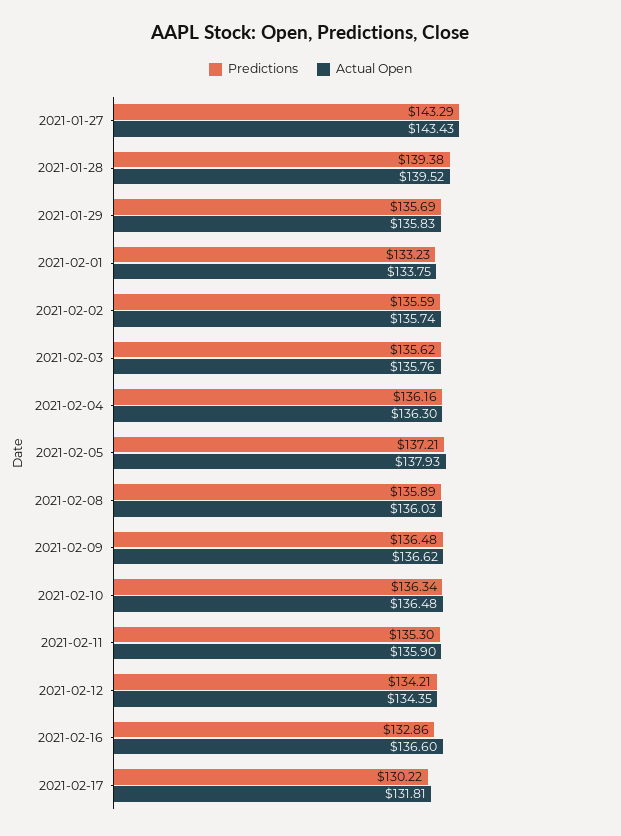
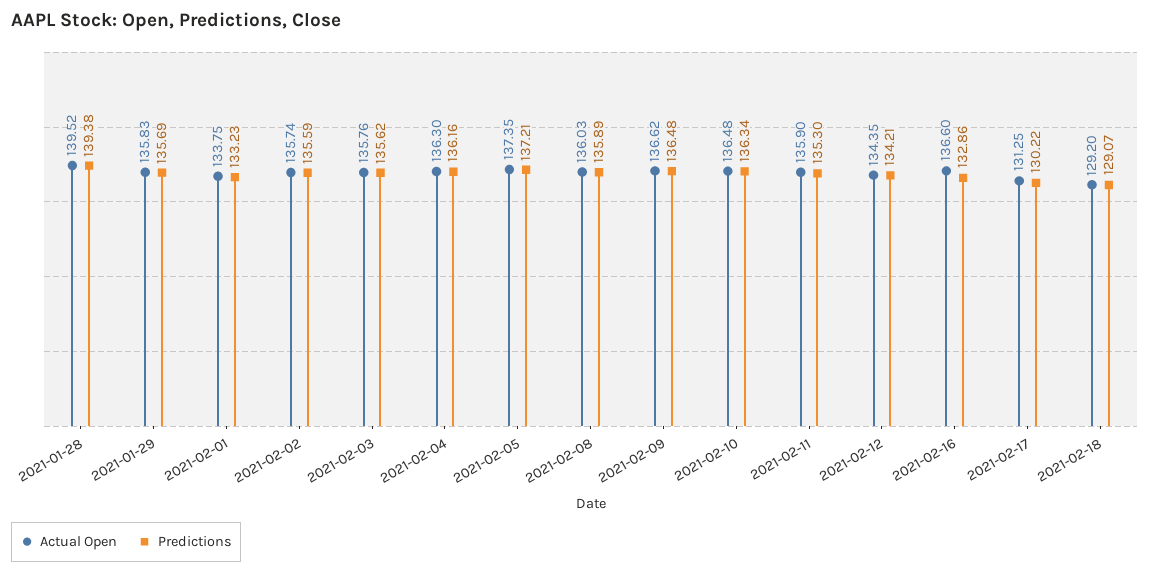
Predictions, 2021-01-27: 143.29 -> none
Actual Open, 2021-01-27: 143.43 -> none
Actual Open, 2021-02-05: 137.93 -> 137.35
Actual Open, 2021-02-17: 131.81 -> 131.25
Actual Open, 2021-02-18: none -> 129.2
Predictions, 2021-02-18: none -> 129.07

